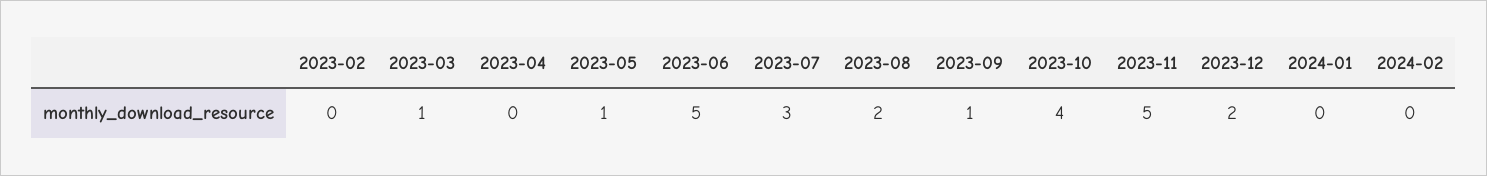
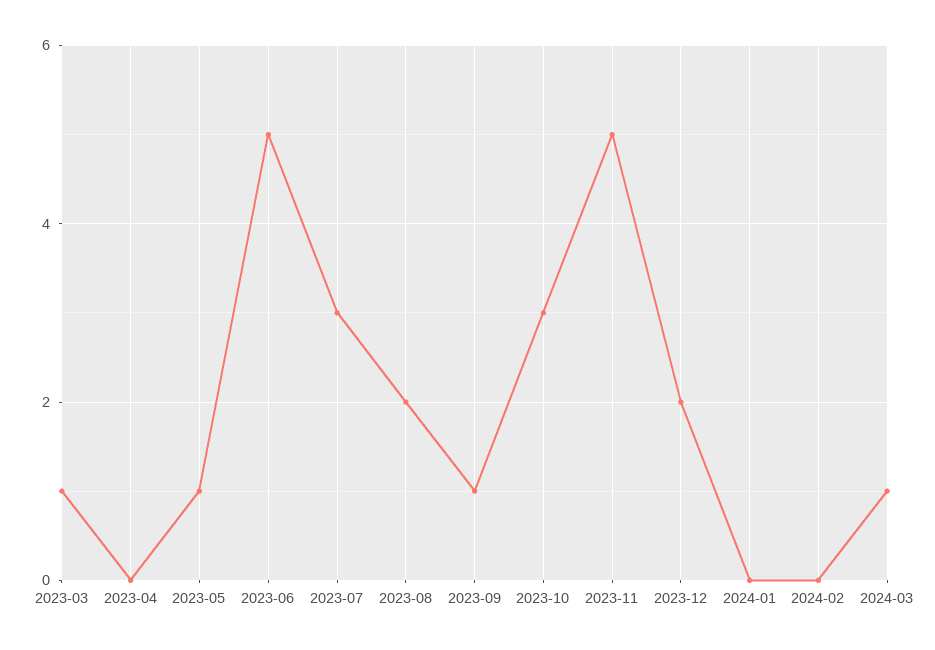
2023-02: 0 -> none
2023-10: 4 -> 3
2024-03: none -> 1

